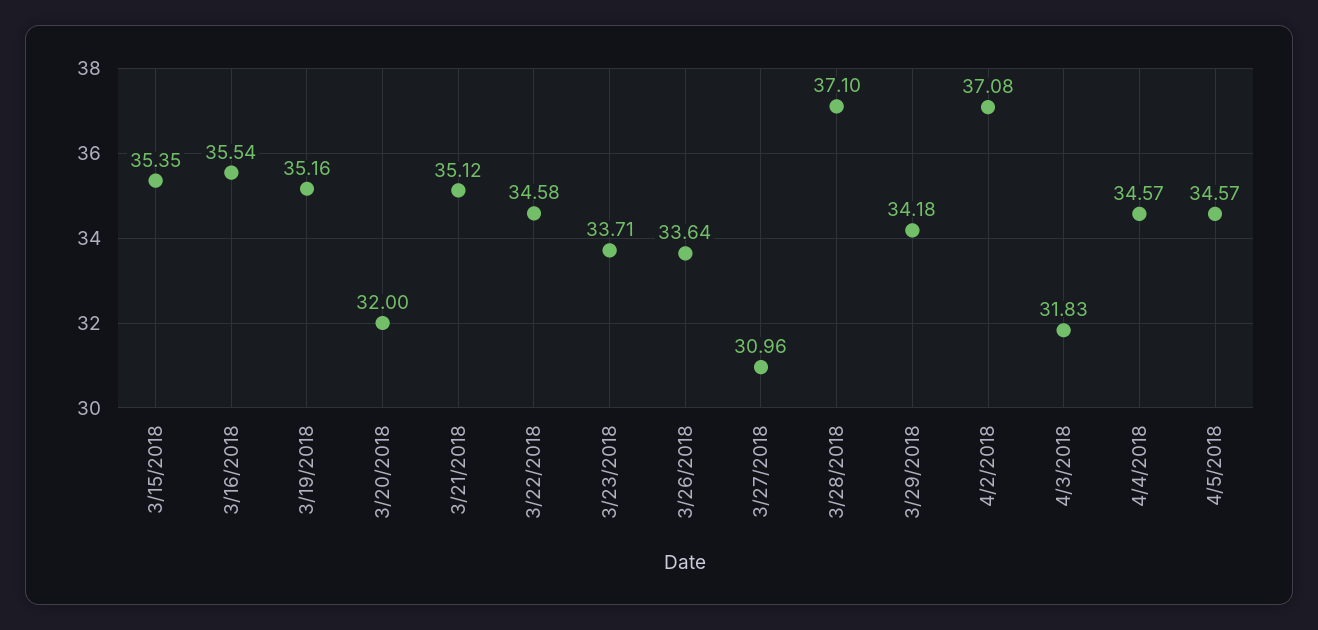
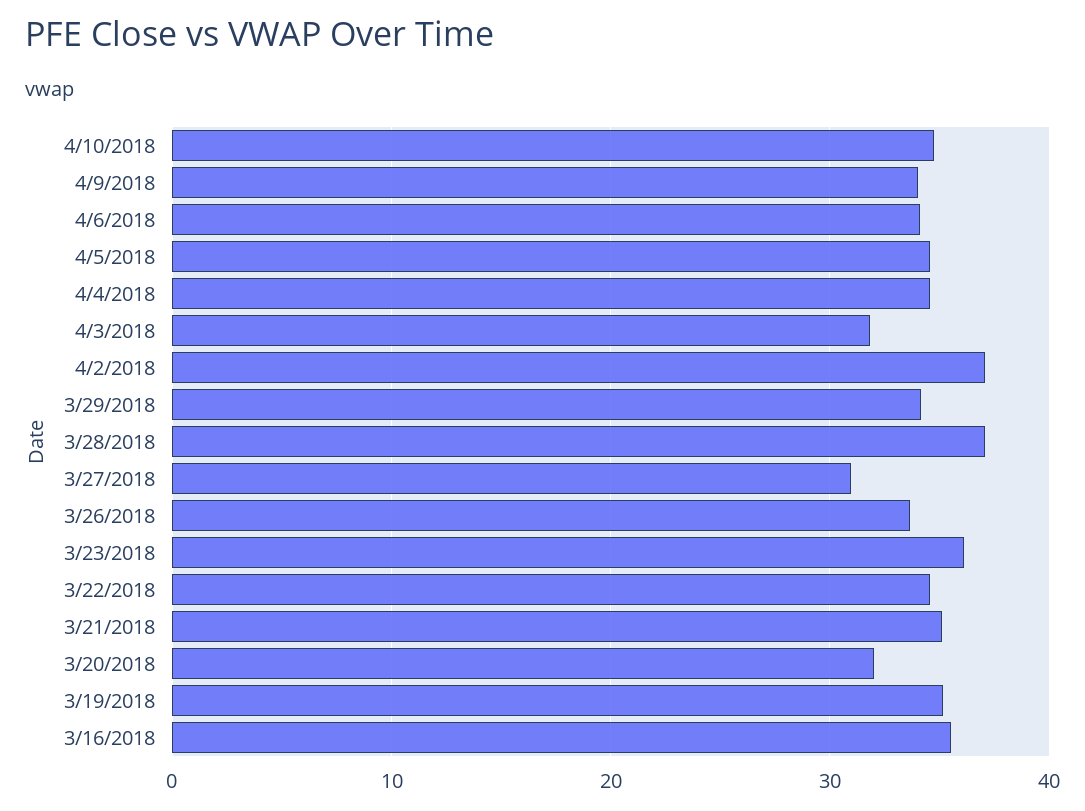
3/15/2018: 35.35 -> none
3/23/2018: 33.71 -> 36
4/10/2018: none -> 35
4/9/2018: none -> 34
4/6/2018: none -> 34

